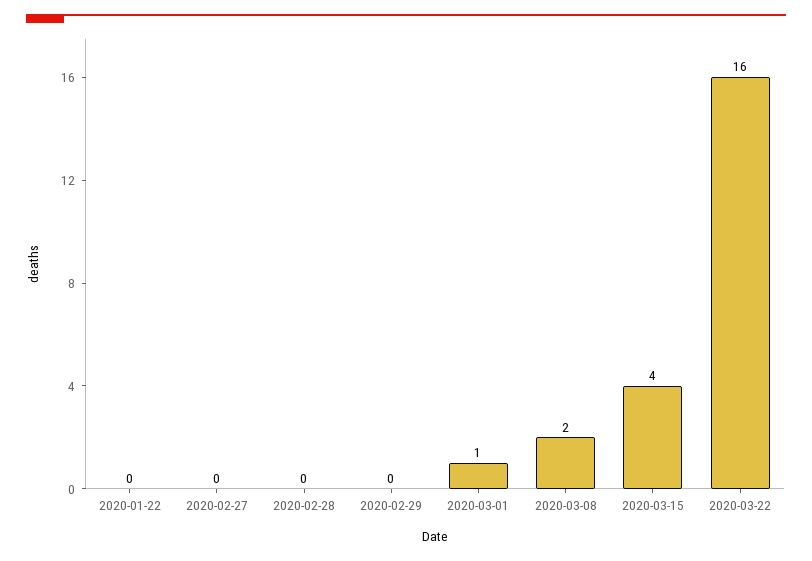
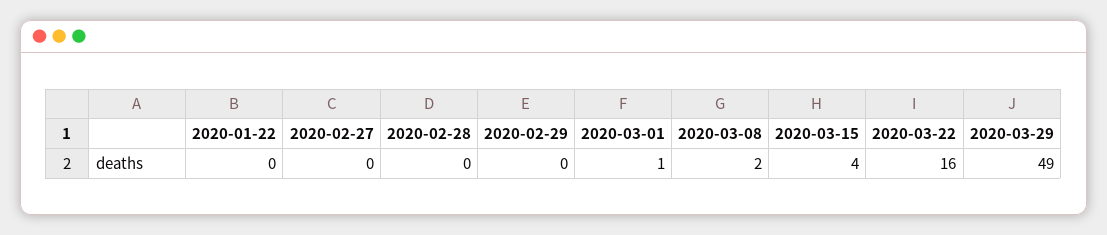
2020-03-29: none -> 49

